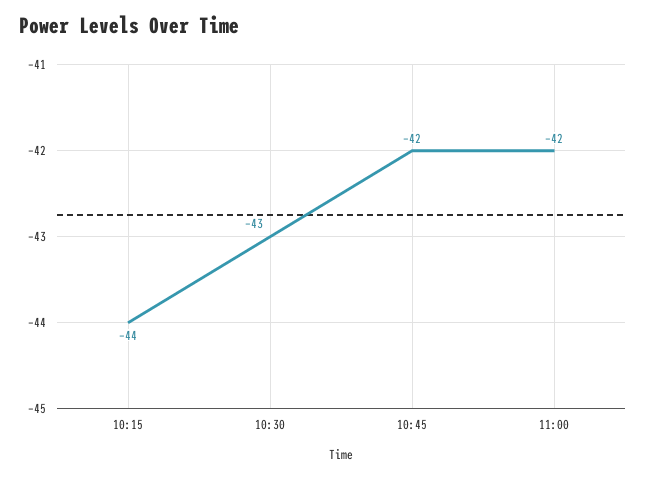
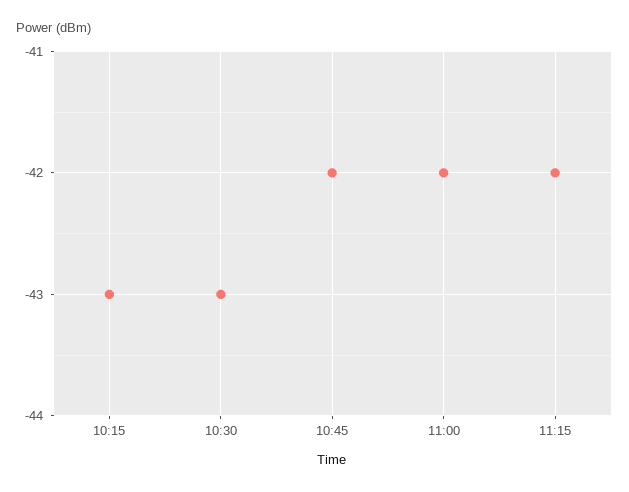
10:15: -44 -> -43
11:15: none -> -42

